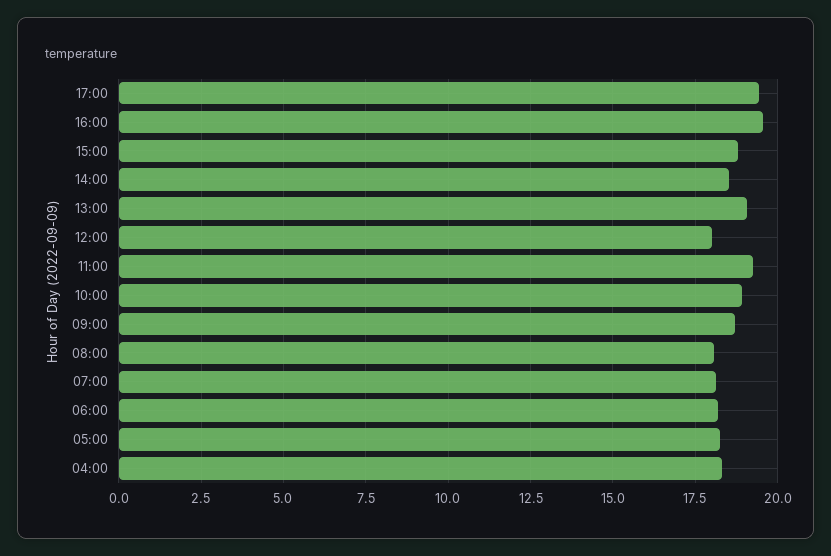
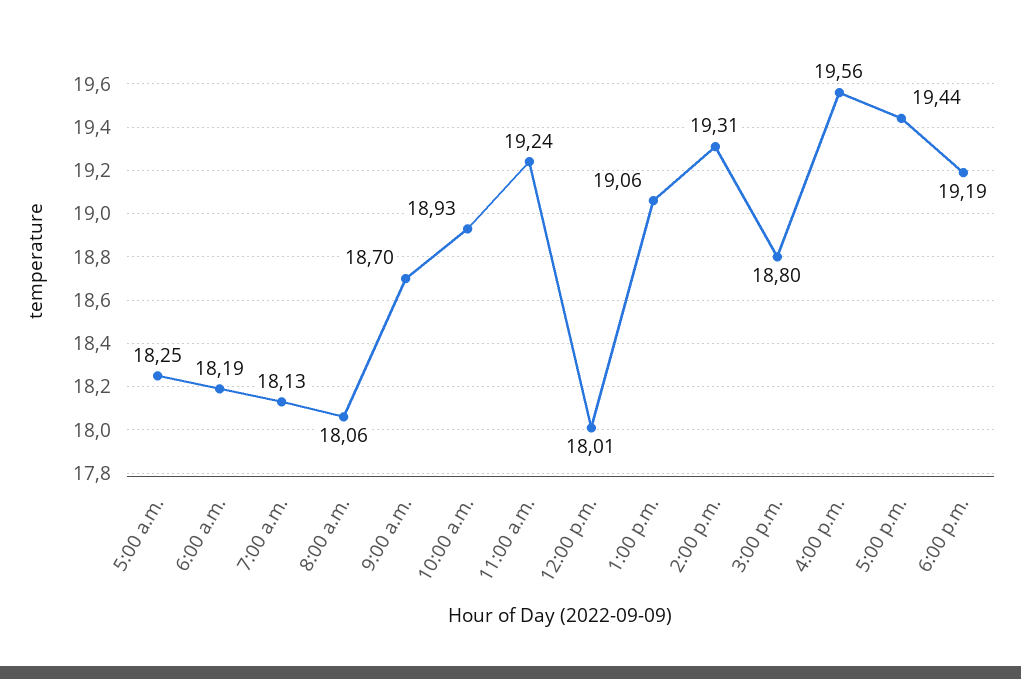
14:00: 18.5 -> 19.31
04:00: 18.25 -> none
6:00 p.m.: none -> 19.19

